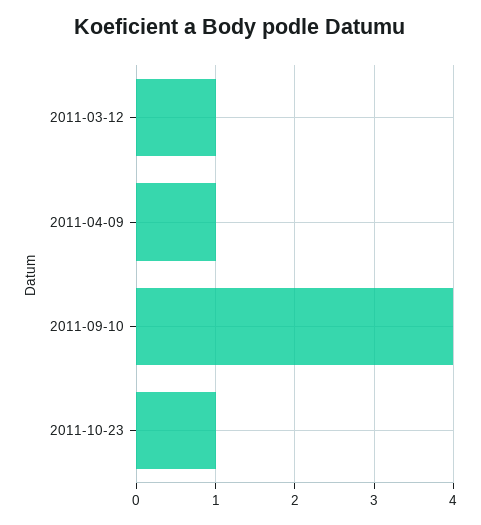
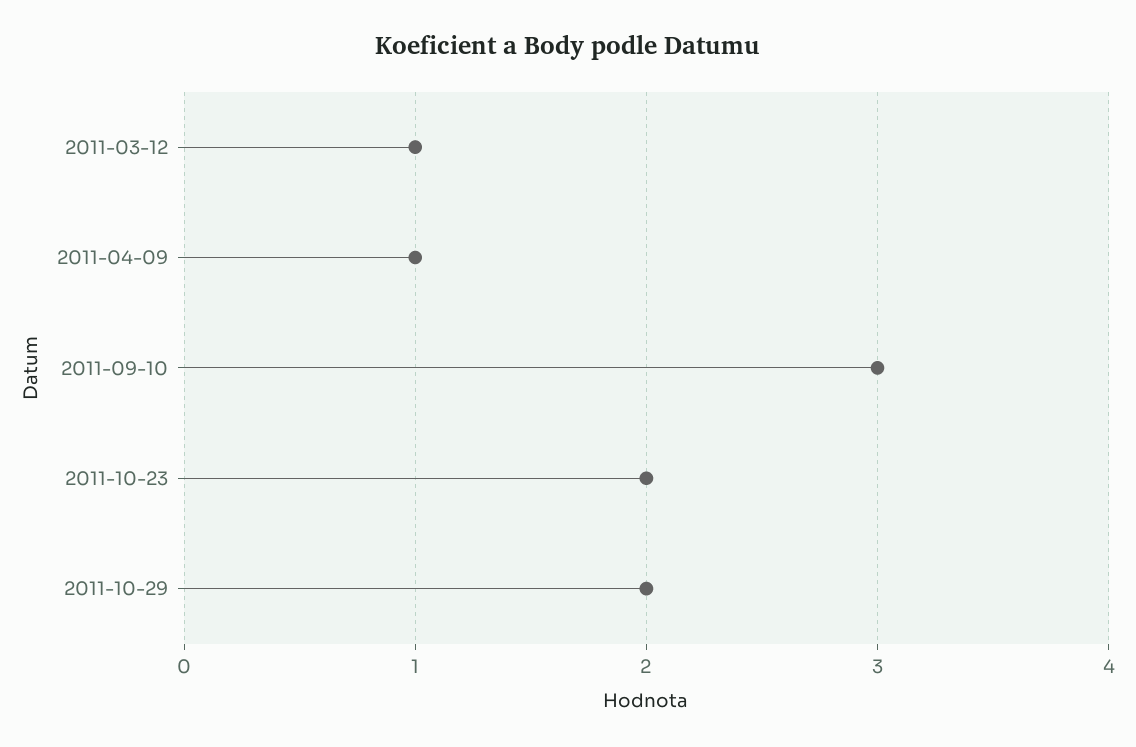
2011-09-10: 4 -> 3
2011-10-23: 1 -> 2
2011-10-29: none -> 2

